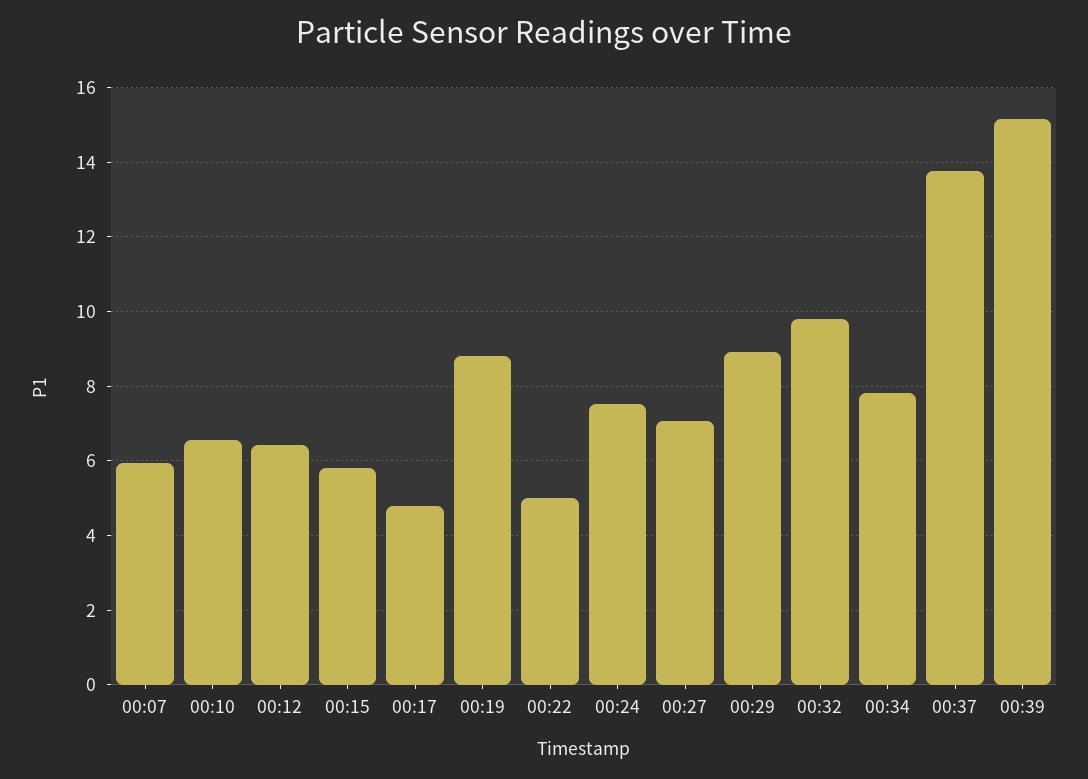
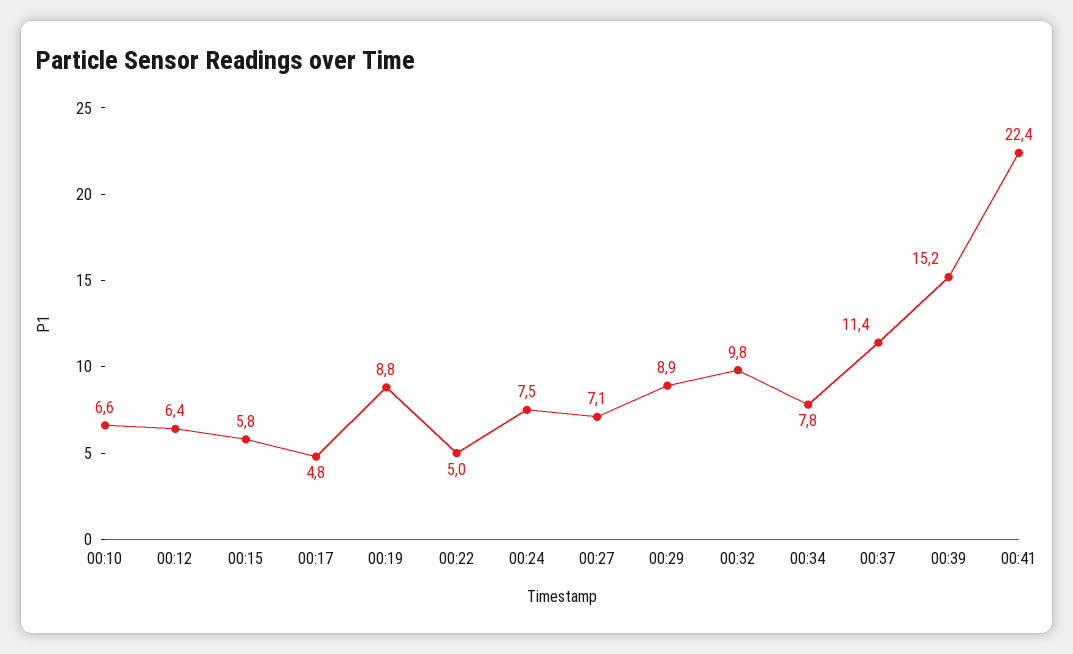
00:07: 6 -> none
00:37: 13.8 -> 11.4
00:41: none -> 22.4

